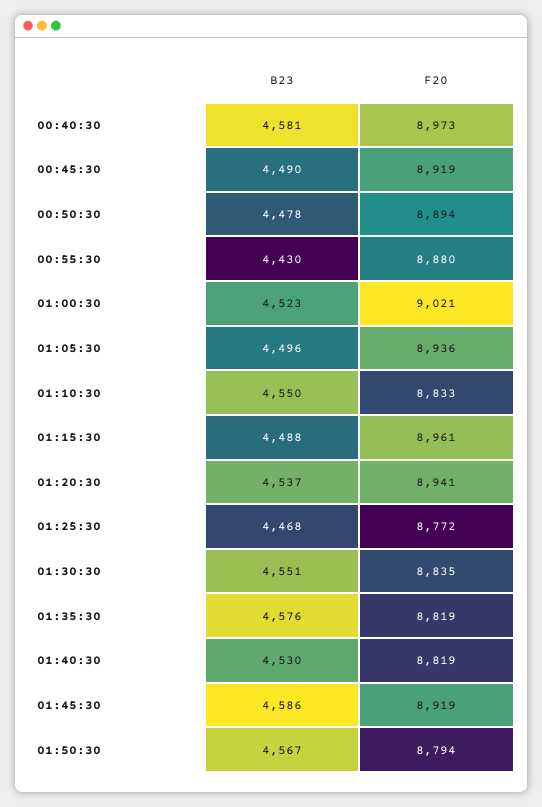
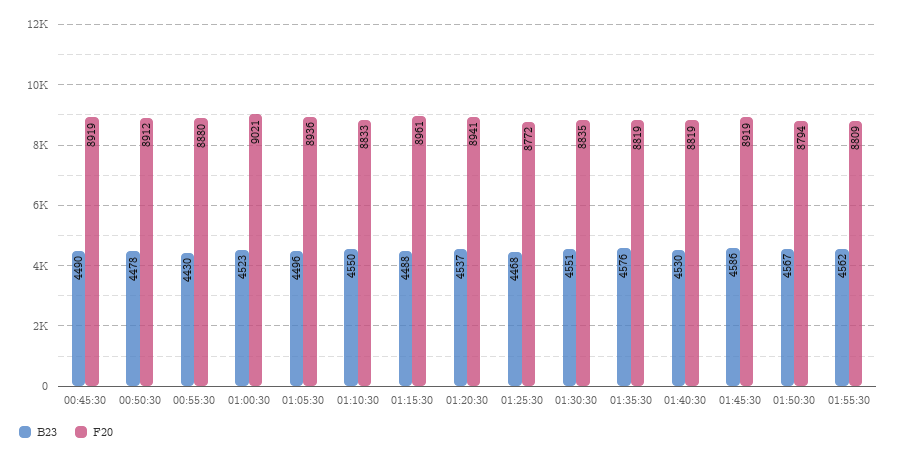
B23, 00:40:30: 4581 -> none
F20, 00:40:30: 8973 -> none
F20, 00:50:30: 8894 -> 8912
B23, 01:55:30: none -> 4562
F20, 01:55:30: none -> 8809

